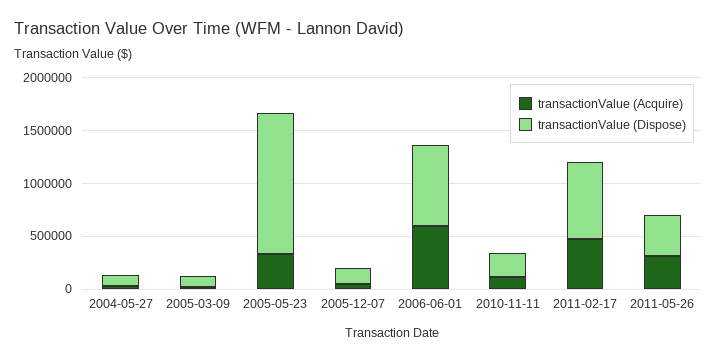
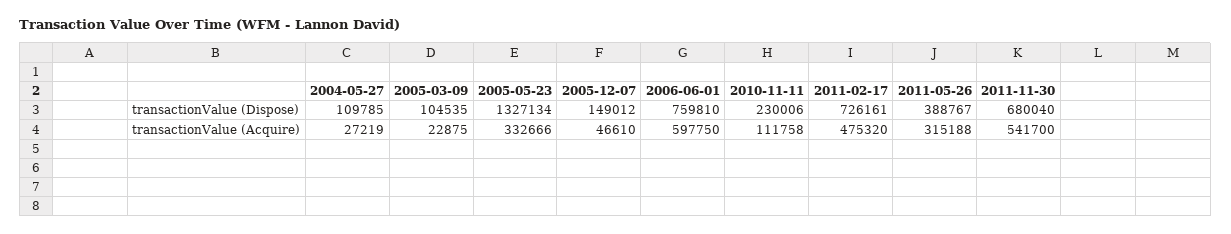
transactionValue (Dispose), 2011-11-30: none -> 680040
transactionValue (Acquire), 2011-11-30: none -> 541700

